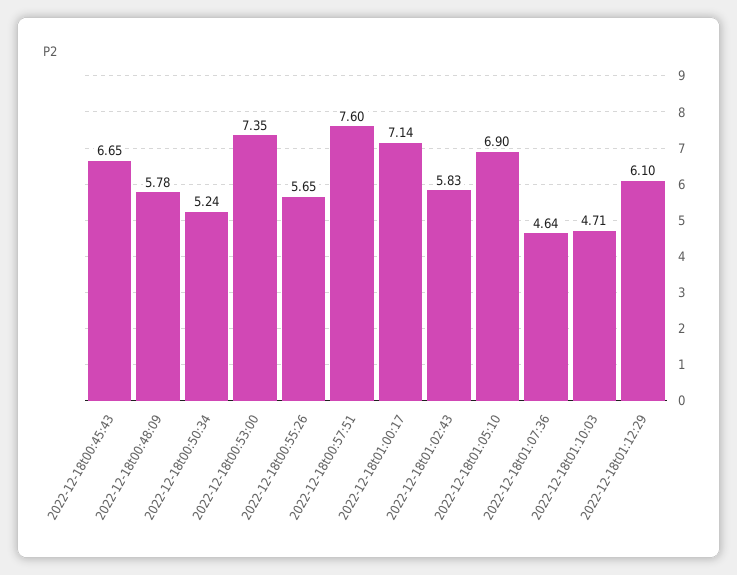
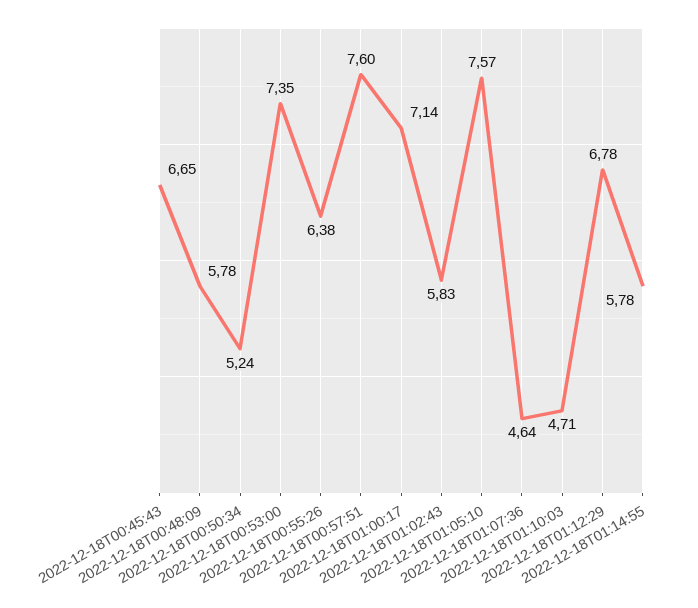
2022-12-18t00:55:26: 5.65 -> 6.38
2022-12-18t01:05:10: 6.9 -> 7.57
2022-12-18t01:12:29: 6.1 -> 6.78
2022-12-18T01:14:55: none -> 5.78

